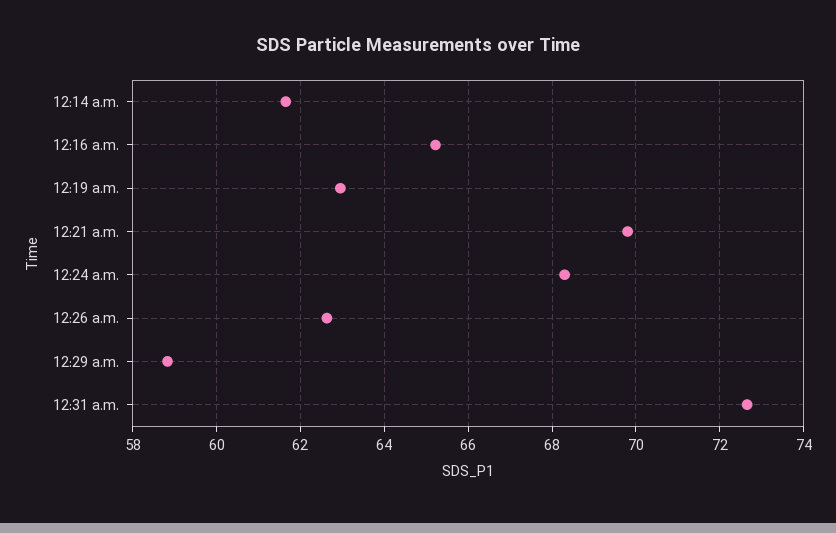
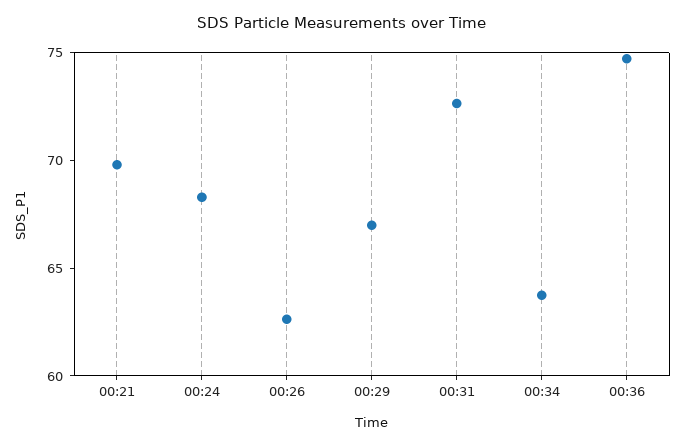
12:14 a.m.: 61.6 -> none
12:16 a.m.: 65.2 -> none
12:19 a.m.: 63 -> none
12:29 a.m.: 58.8 -> 67
00:34: none -> 64
00:36: none -> 75

